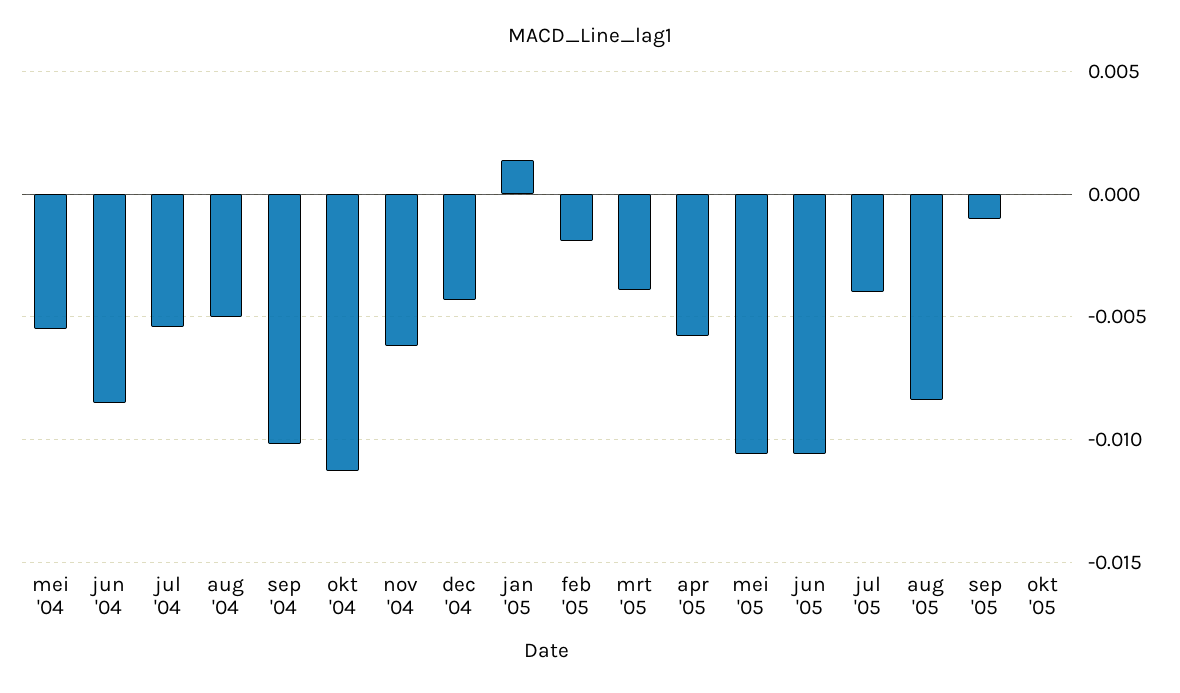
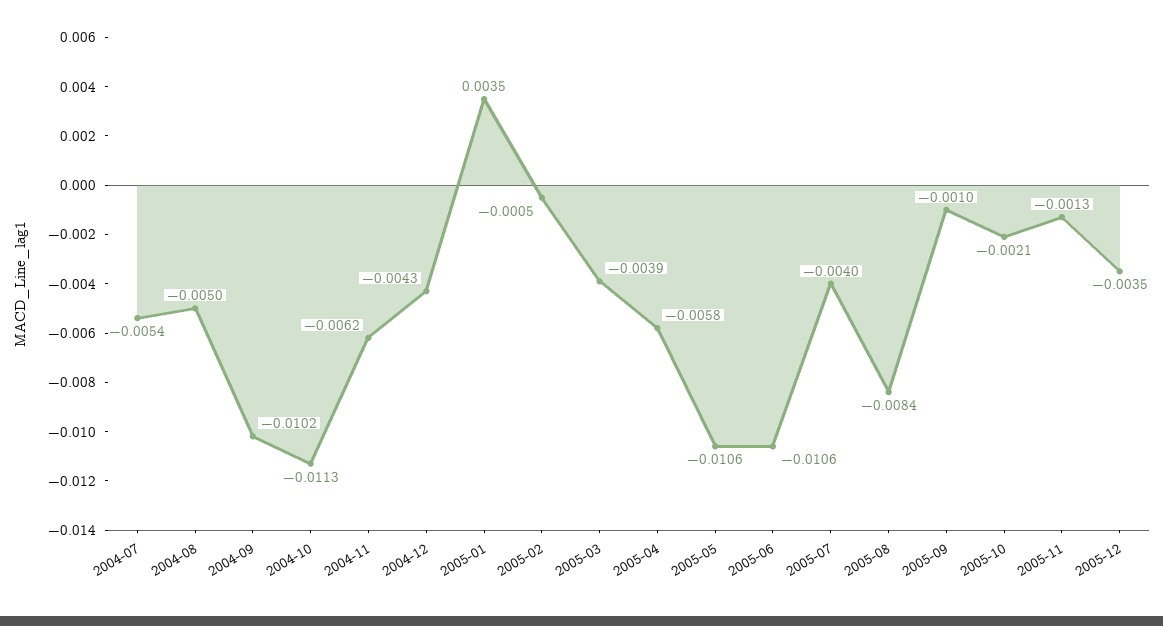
mei '04: -0.0055 -> none
jun '04: -0.0085 -> none
jan '05: 0.0015 -> 0.0035
feb '05: -0.002 -> -0.0005
okt '05: 0 -> -0.0021
2005-11: none -> -0.0013
2005-12: none -> -0.0035

